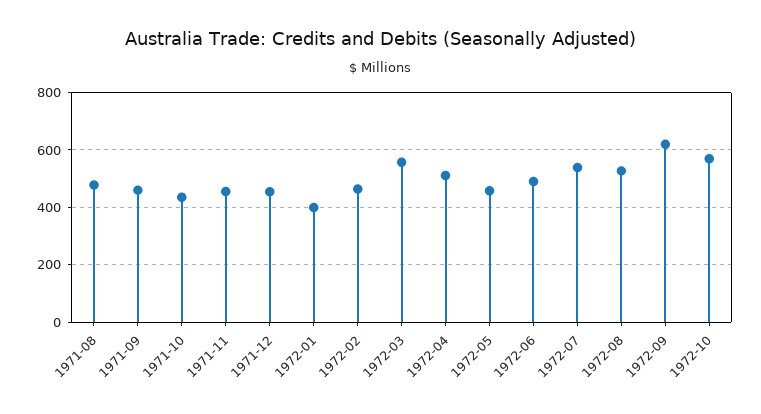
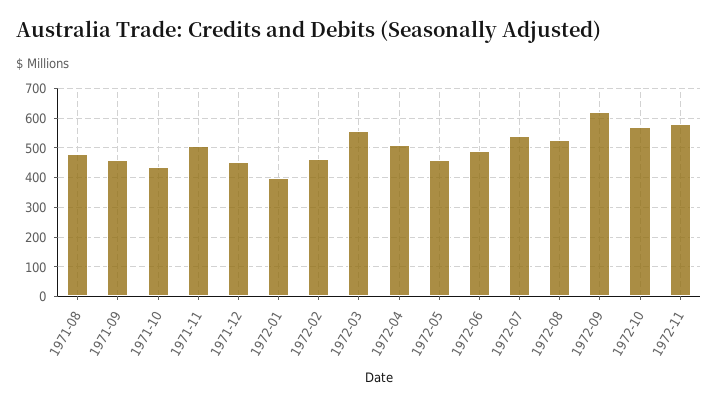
1971-11: 450 -> 500
1972-11: none -> 575

